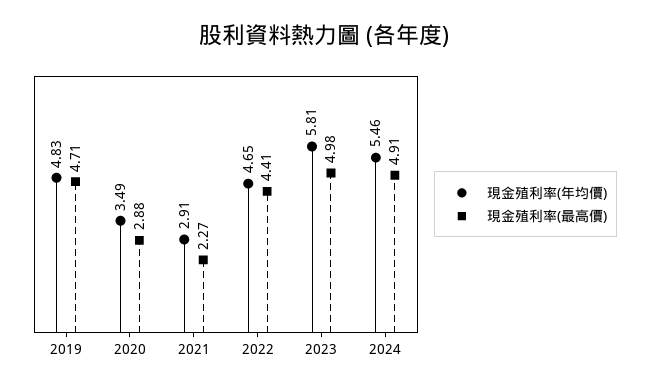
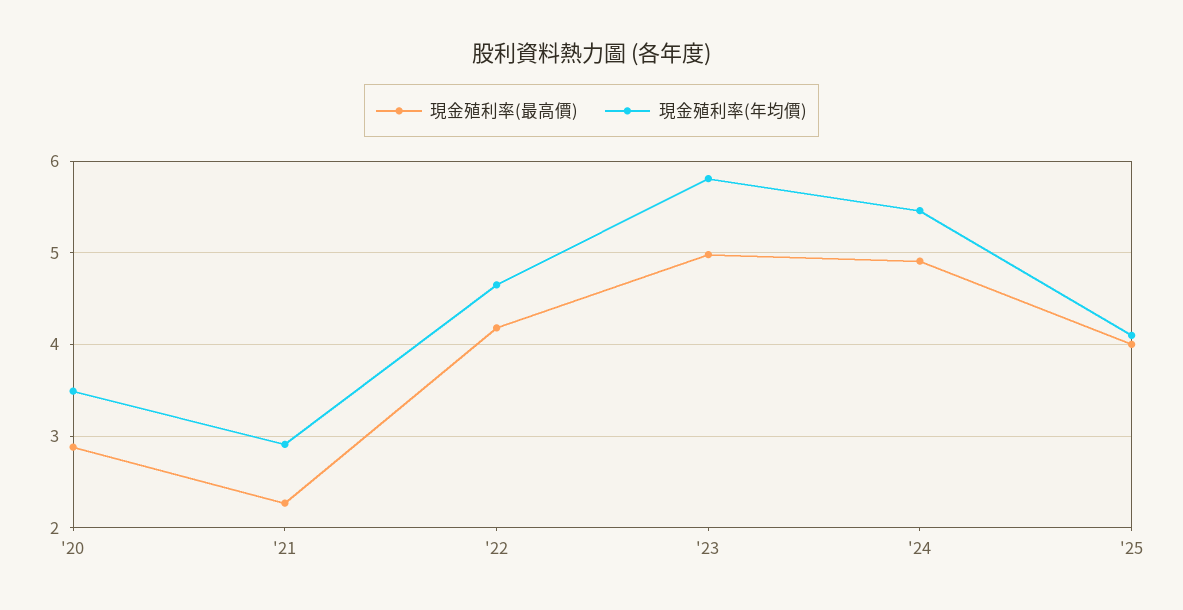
現金殖利率(年均價), 2019: 4.83 -> none
現金殖利率(最高價), 2019: 4.71 -> none
現金殖利率(最高價), 2022: 4.41 -> 4.2
現金殖利率(最高價), '25: none -> 4
現金殖利率(年均價), '25: none -> 4.1

